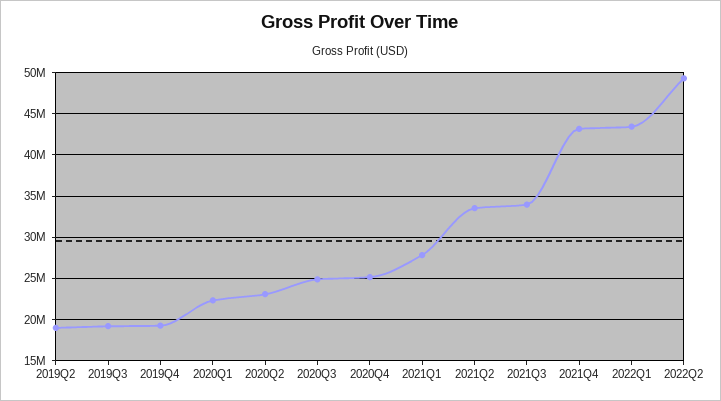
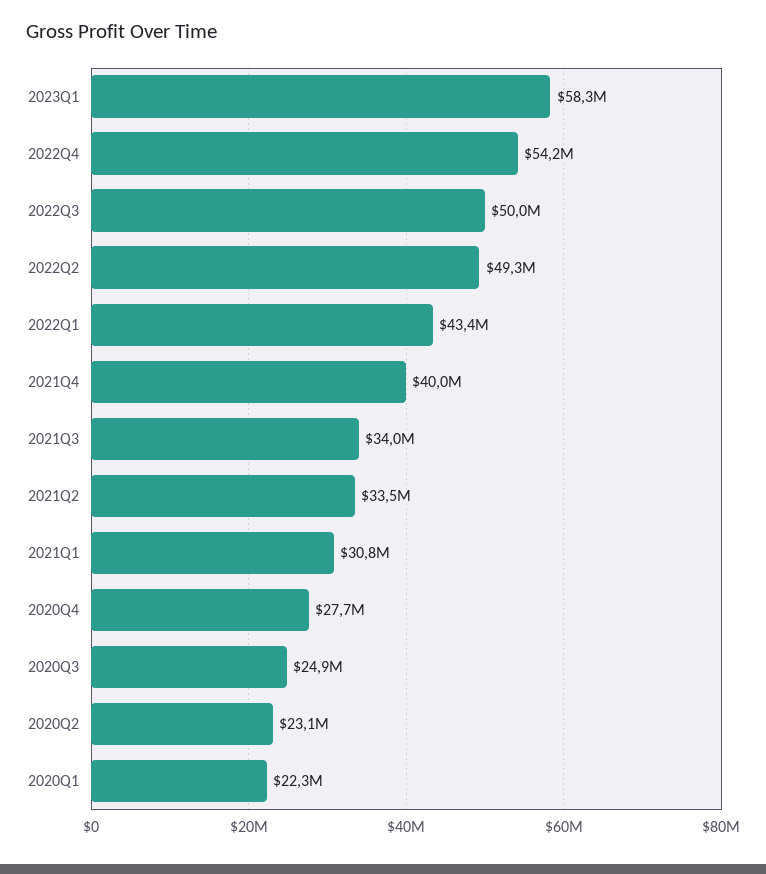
2019Q2: 19000000 -> none
2019Q3: 19000000 -> none
2019Q4: 19000000 -> none
2020Q4: 25000000 -> 27700000
2021Q1: 28000000 -> 30800000
2021Q4: 43000000 -> 40000000
2023Q1: none -> 58300000
2022Q4: none -> 54200000
2022Q3: none -> 50000000

